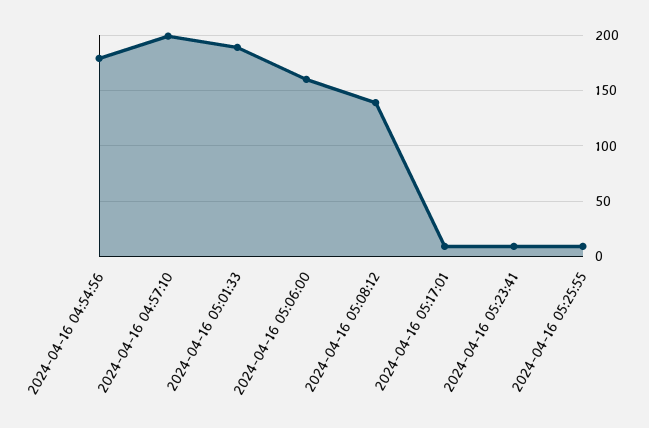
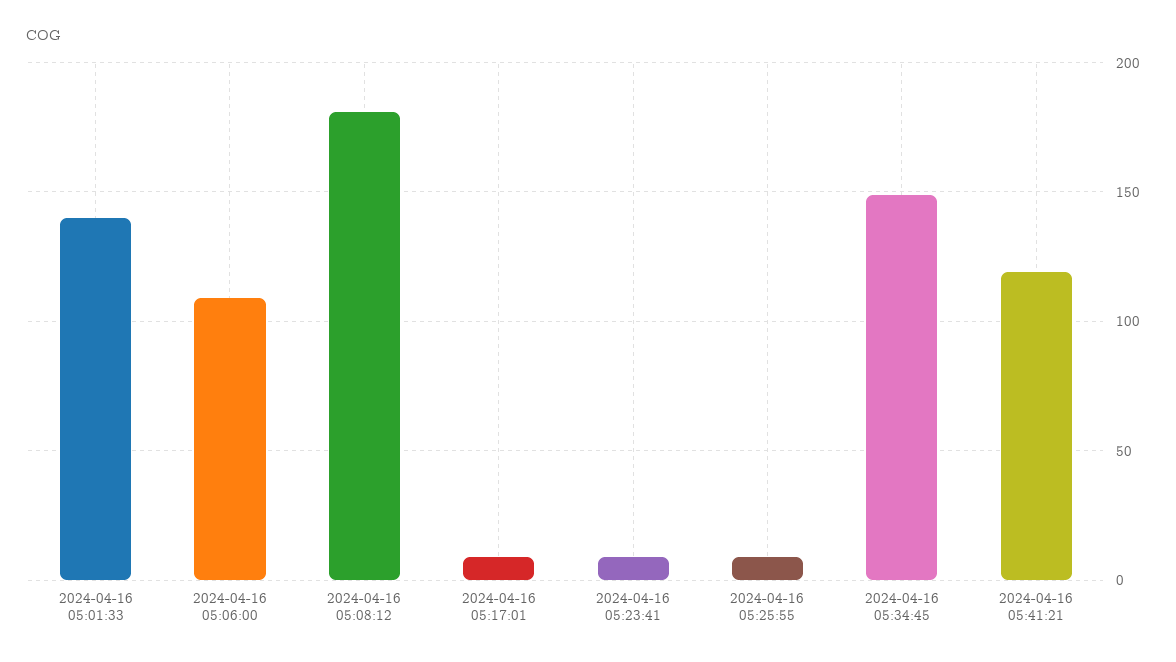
2024-04-16 04:54:56: 180 -> none
2024-04-16 04:57:10: 200 -> none
2024-04-16 05:01:33: 190 -> 140
2024-04-16 05:06:00: 160 -> 110
2024-04-16 05:08:12: 140 -> 180
2024-04-16 05:34:45: none -> 150
2024-04-16 05:41:21: none -> 120

